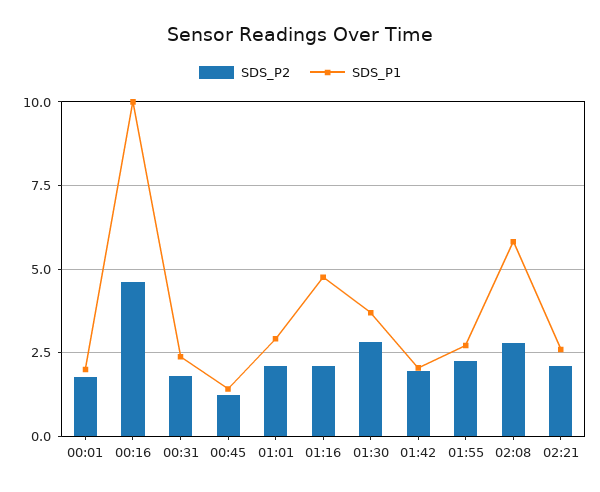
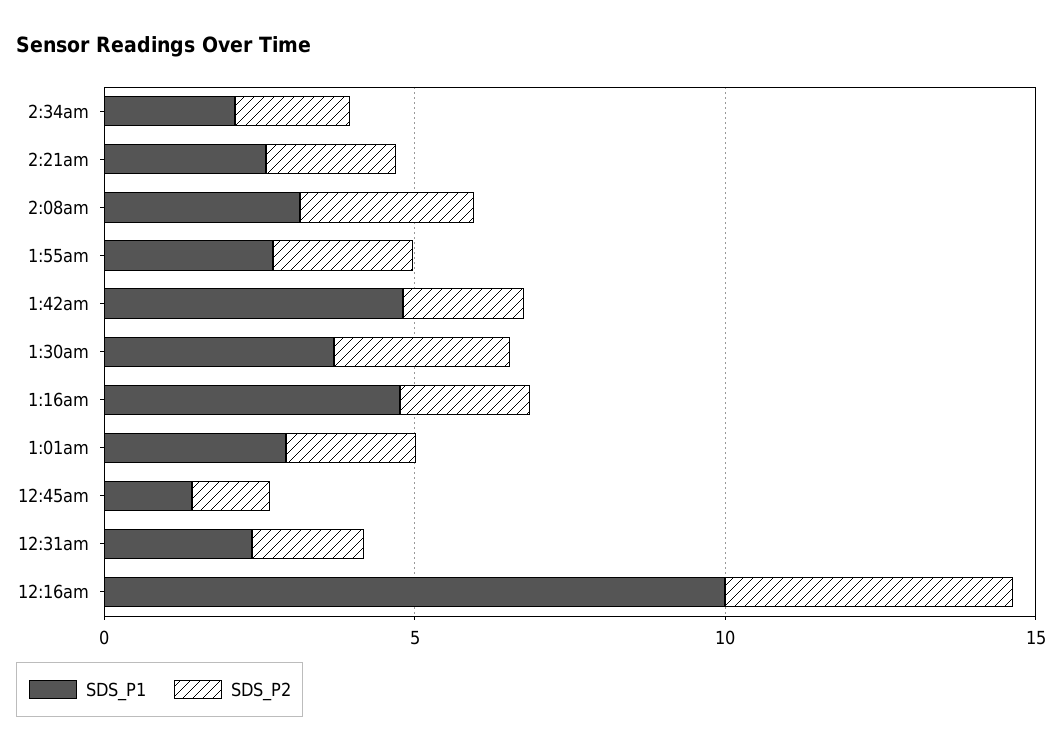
SDS_P2, 00:01: 1.75 -> none
SDS_P1, 00:01: 2 -> none
SDS_P1, 01:42: 2 -> 5
SDS_P1, 02:08: 5.75 -> 3
SDS_P1, 2:34am: none -> 2
SDS_P2, 2:34am: none -> 2

